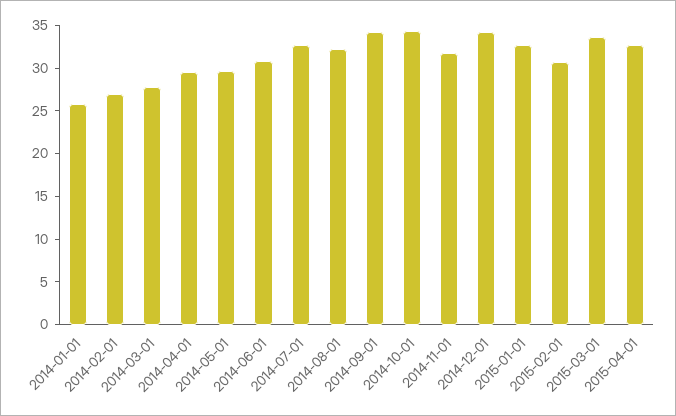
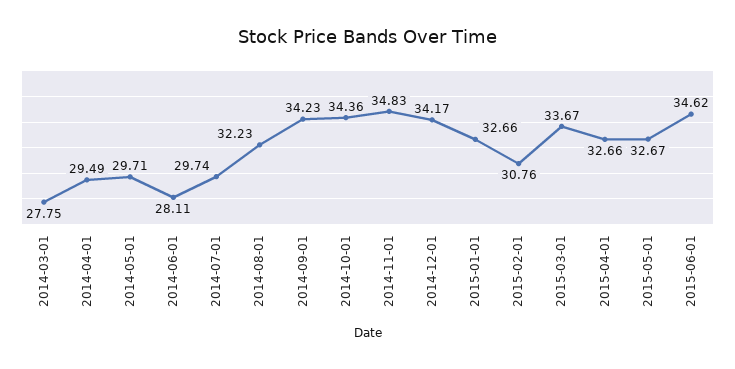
2014-01-01: 26 -> none
2014-02-01: 27 -> none
2014-06-01: 31 -> 28.11
2014-07-01: 33 -> 29.74
2014-11-01: 32 -> 34.83
2015-05-01: none -> 32.67
2015-06-01: none -> 34.62

